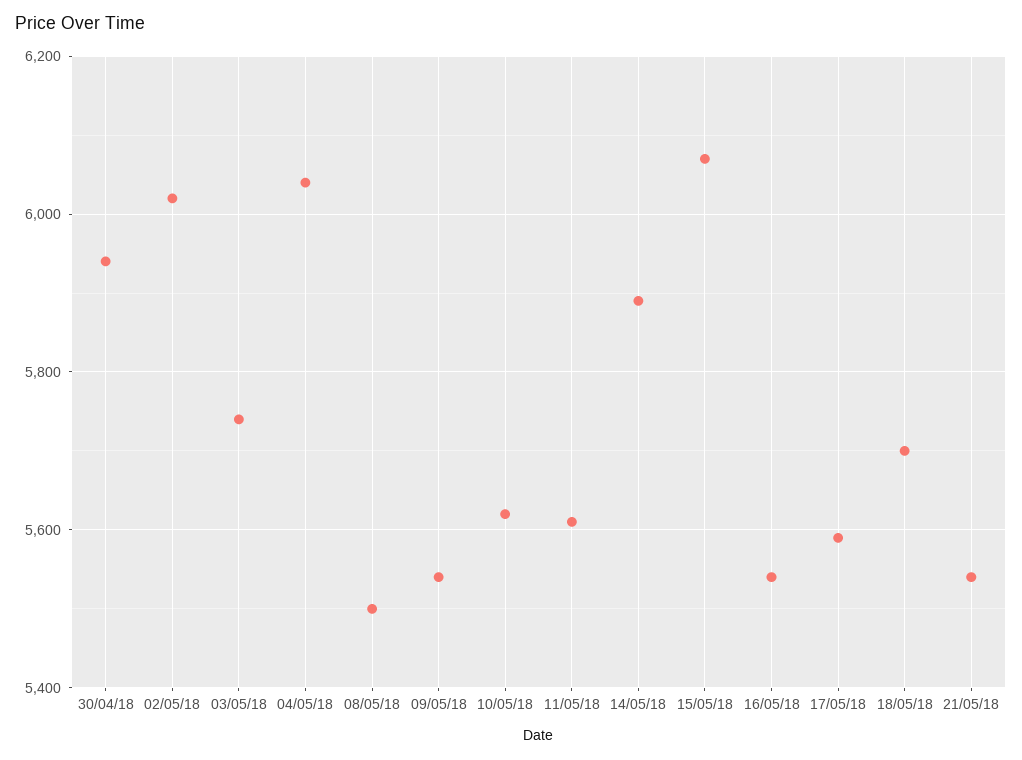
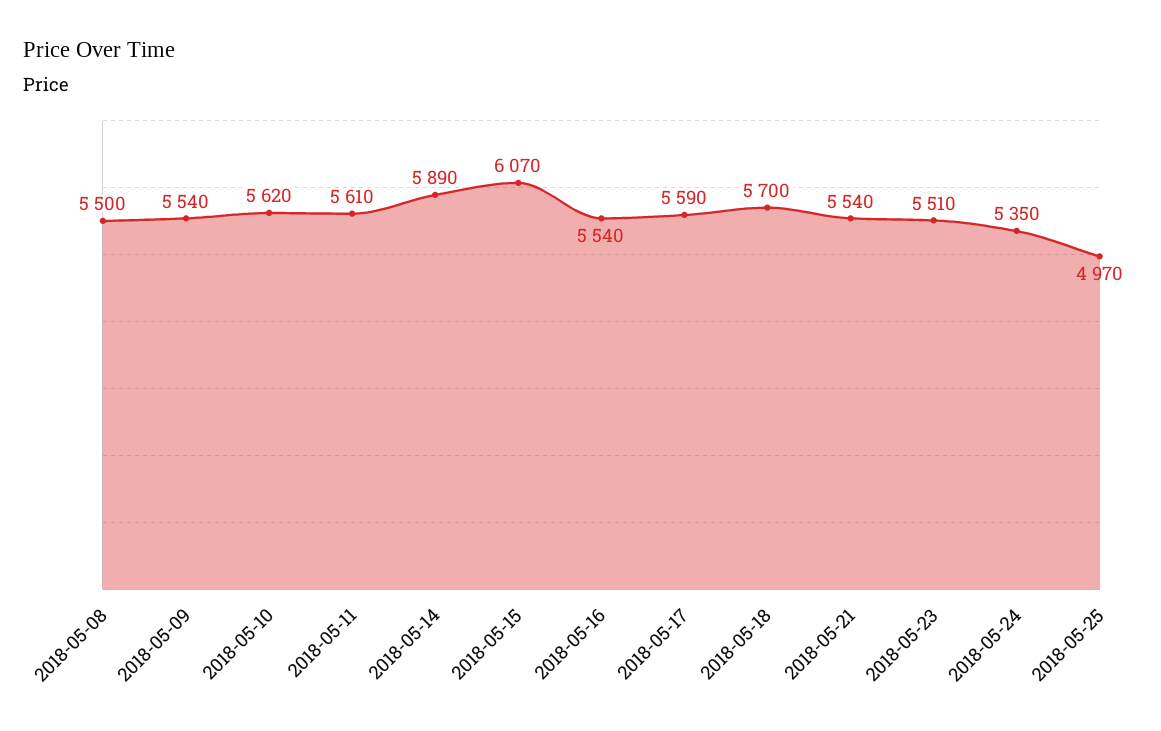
30/04/18: 5940 -> none
02/05/18: 6020 -> none
03/05/18: 5740 -> none
04/05/18: 6040 -> none
2018-05-23: none -> 5510
2018-05-24: none -> 5350
2018-05-25: none -> 4970

